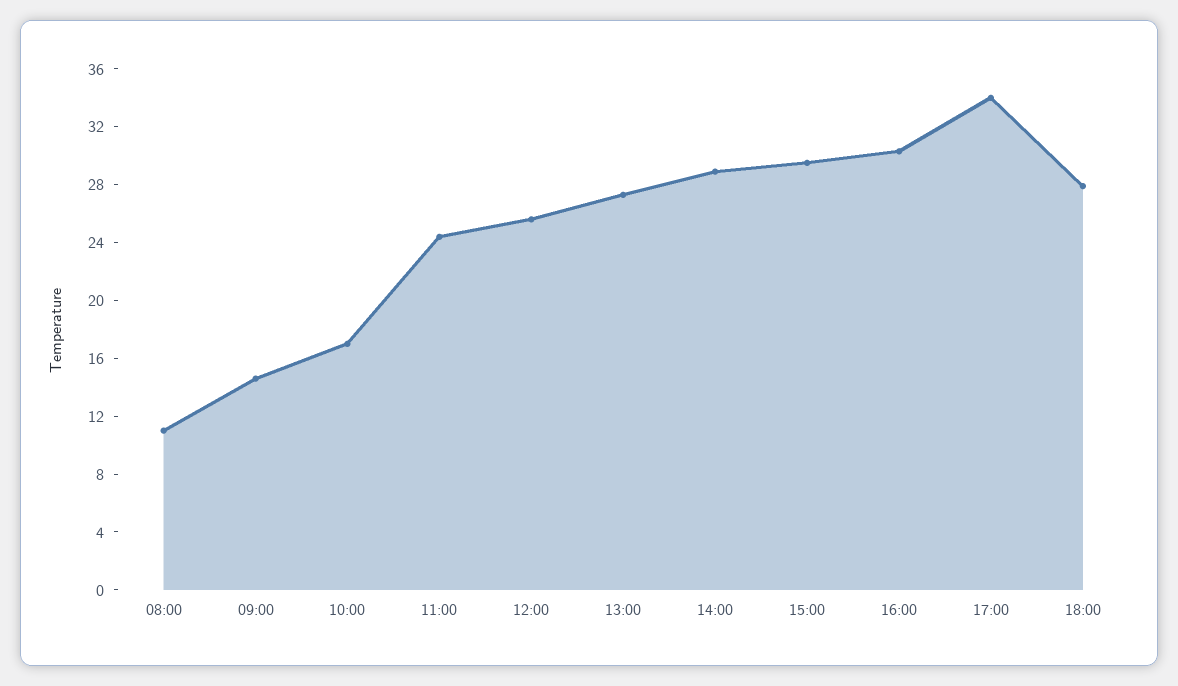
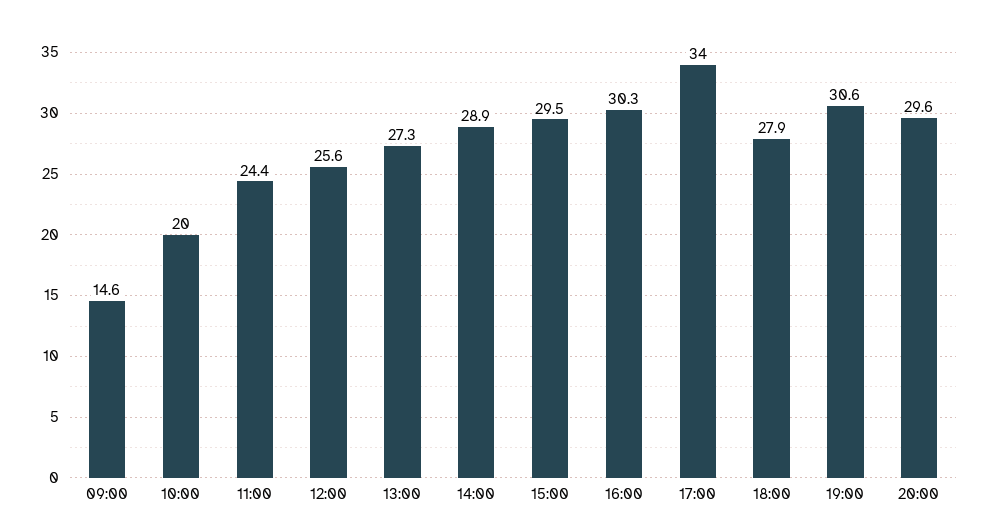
08:00: 11 -> none
10:00: 17 -> 20
19:00: none -> 30.6
20:00: none -> 29.6

